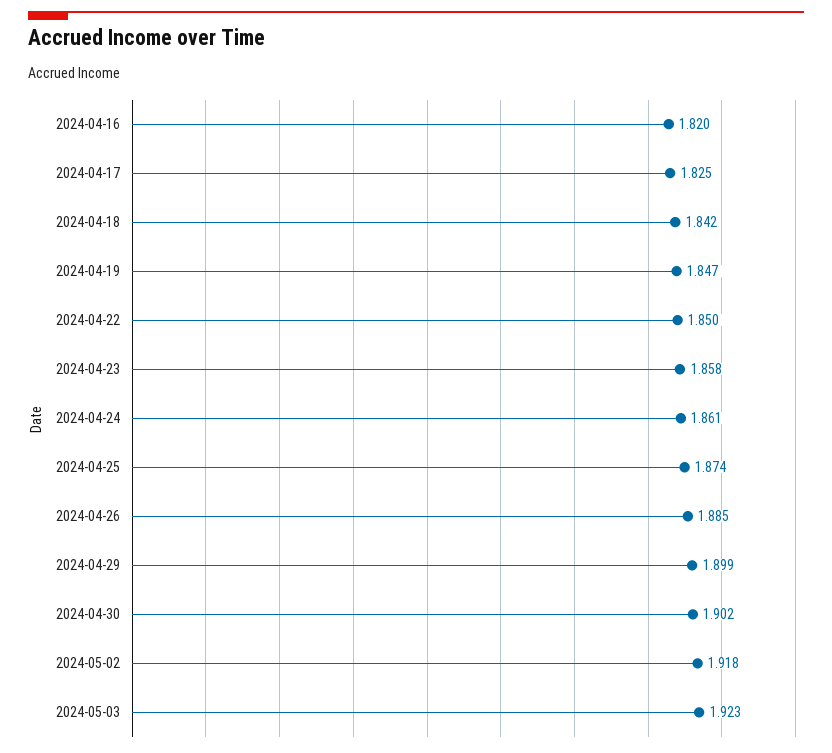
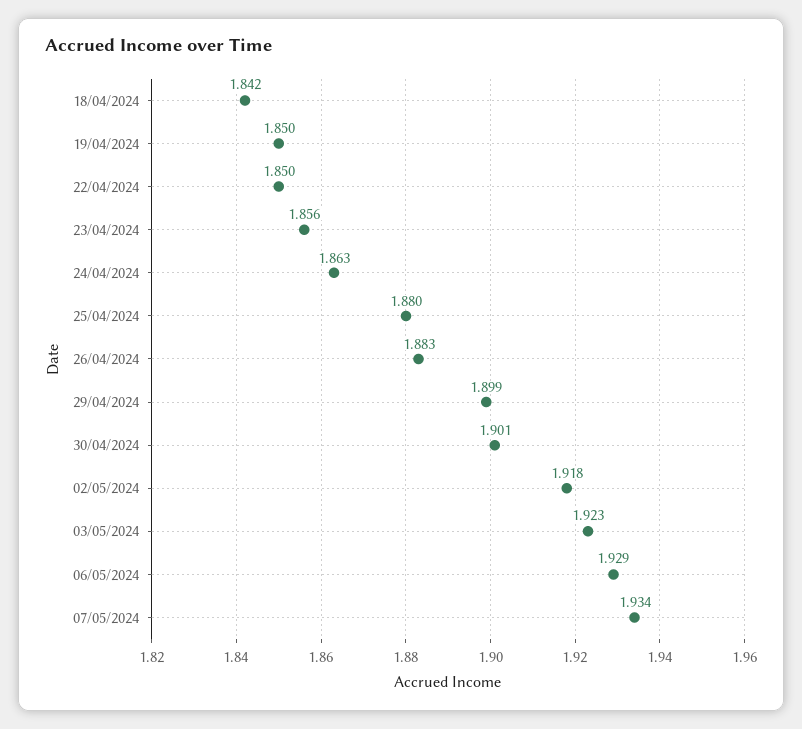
2024-04-16: 1.82 -> none
2024-04-17: 1.825 -> none
2024-04-19: 1.847 -> 1.85
2024-04-23: 1.858 -> 1.856
2024-04-24: 1.861 -> 1.863
2024-04-25: 1.874 -> 1.88
2024-04-26: 1.885 -> 1.883
2024-04-30: 1.902 -> 1.901
06/05/2024: none -> 1.929
07/05/2024: none -> 1.934

